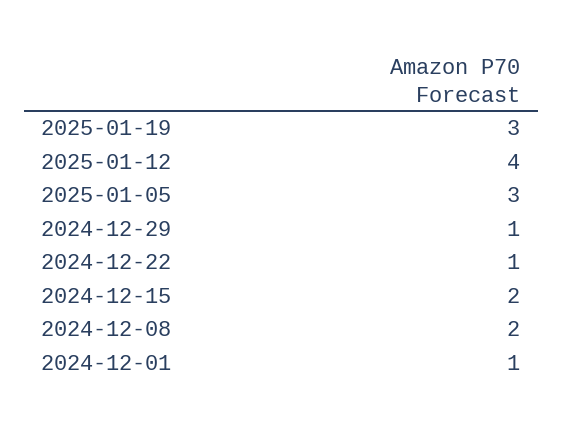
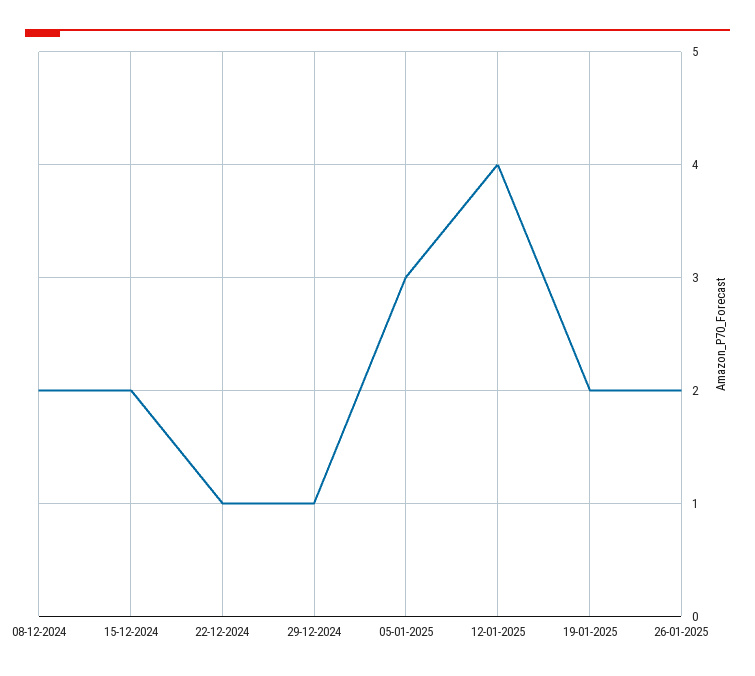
2025-01-19: 3 -> 2
2024-12-01: 1 -> none
26-01-2025: none -> 2

